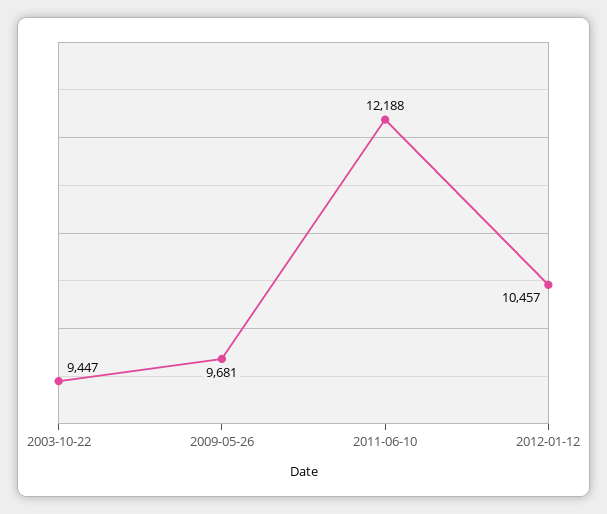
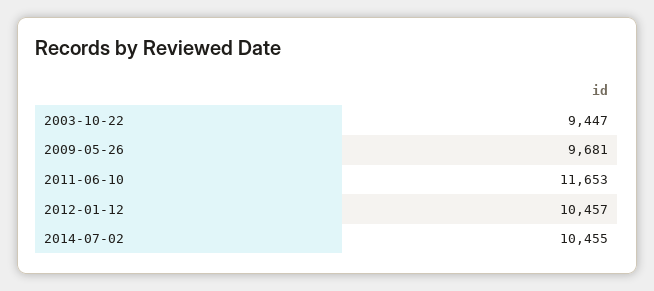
2011-06-10: 12188 -> 11653
2014-07-02: none -> 10455

